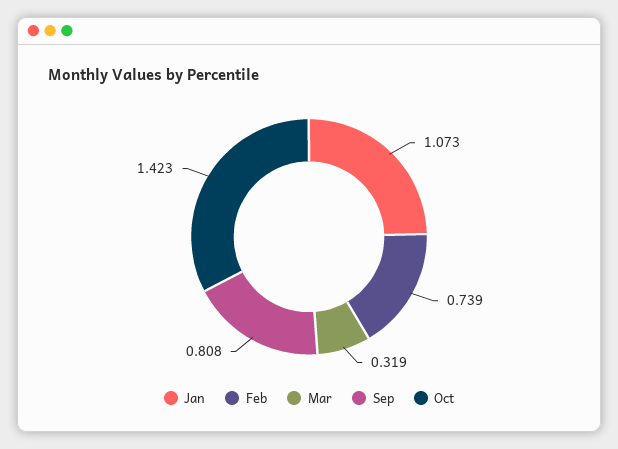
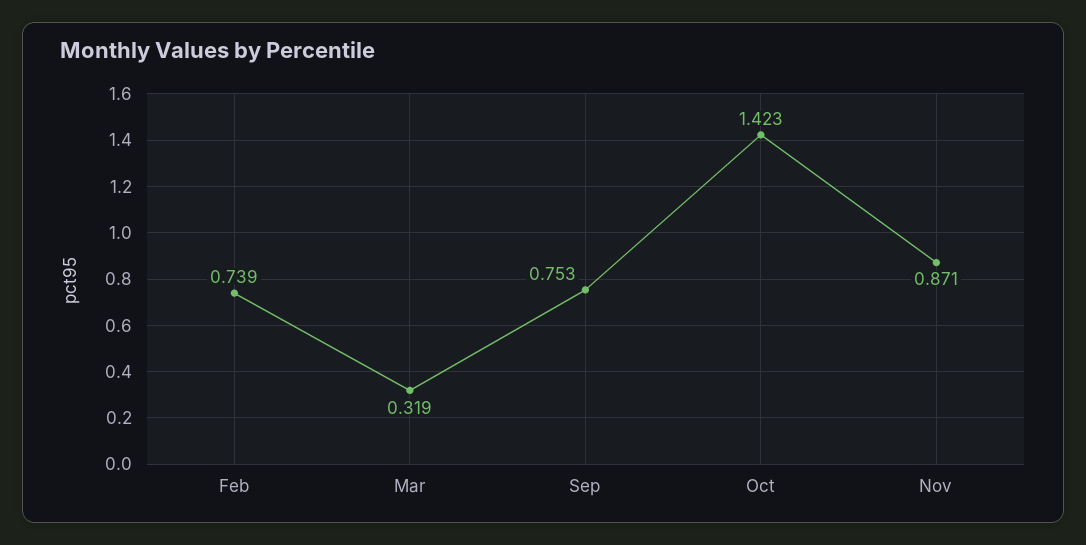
Jan: 1.073 -> none
Sep: 0.808 -> 0.753
Nov: none -> 0.871

